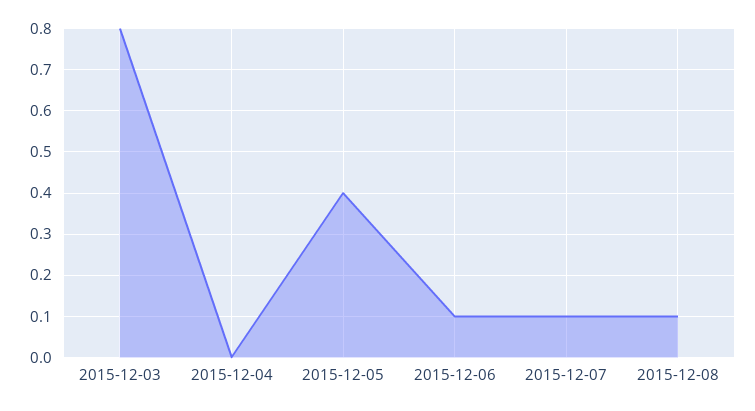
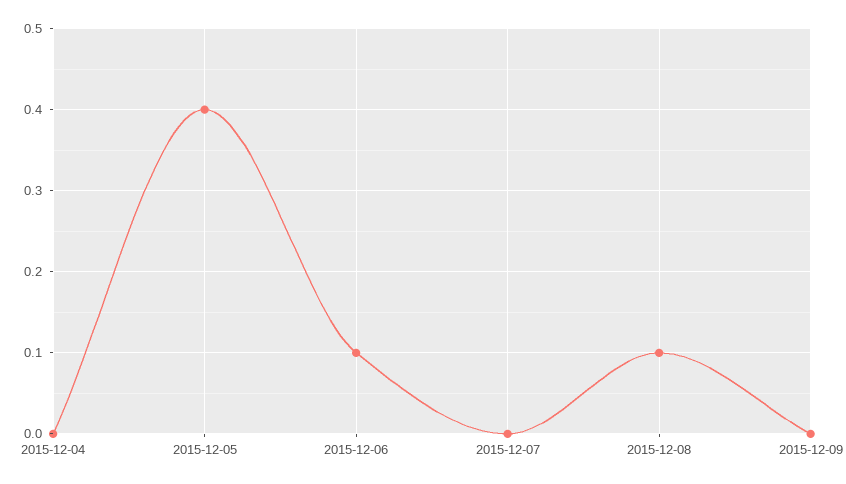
2015-12-03: 0.8 -> none
2015-12-07: 0.1 -> 0
2015-12-09: none -> 0

